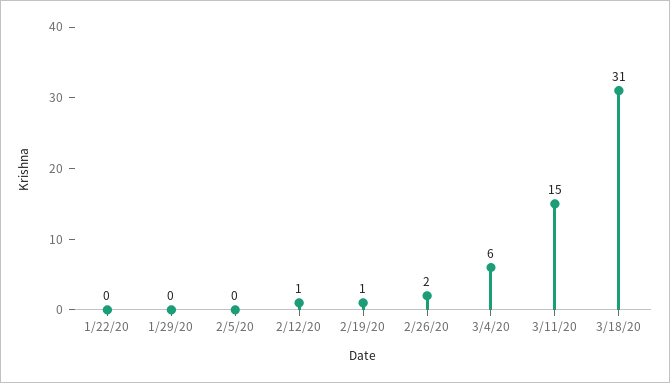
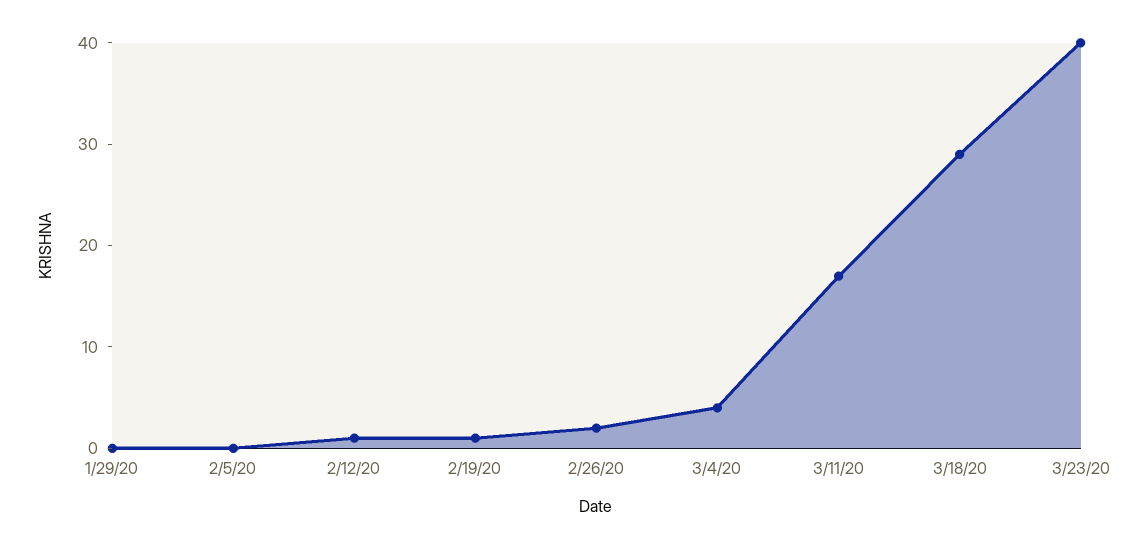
1/22/20: 0 -> none
3/4/20: 6 -> 4
3/11/20: 15 -> 17
3/18/20: 31 -> 29
3/23/20: none -> 40

